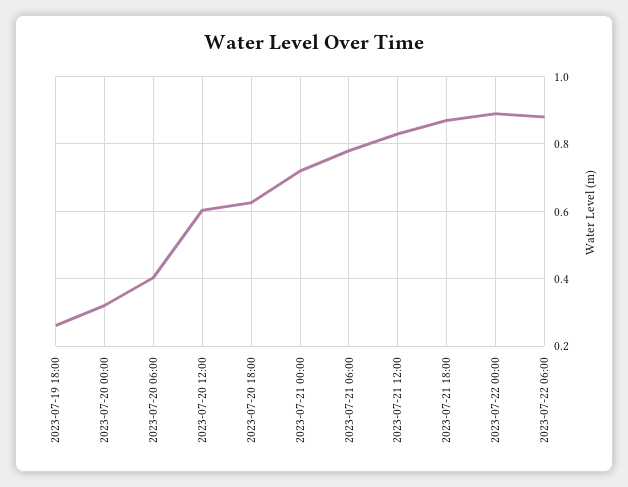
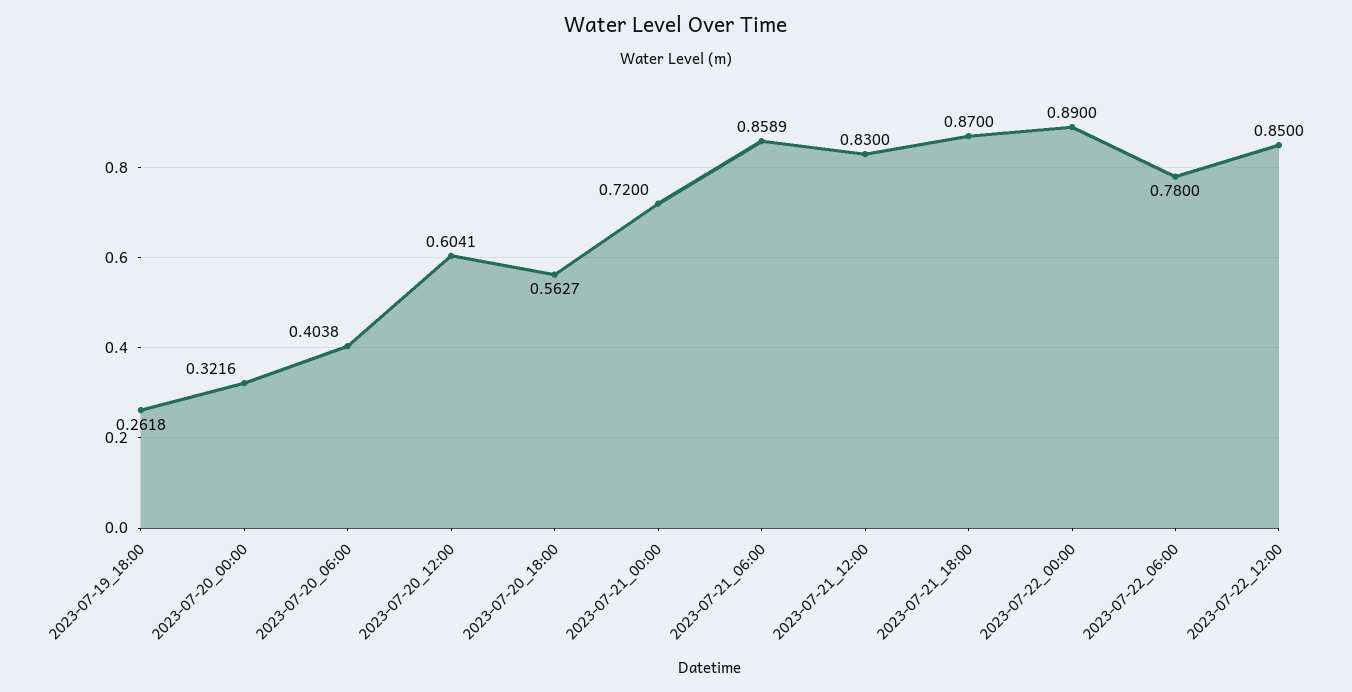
2023-07-20 18:00: 0.62 -> 0.5627
2023-07-21 06:00: 0.78 -> 0.8589
2023-07-22 06:00: 0.88 -> 0.78
2023-07-22_12:00: none -> 0.85

